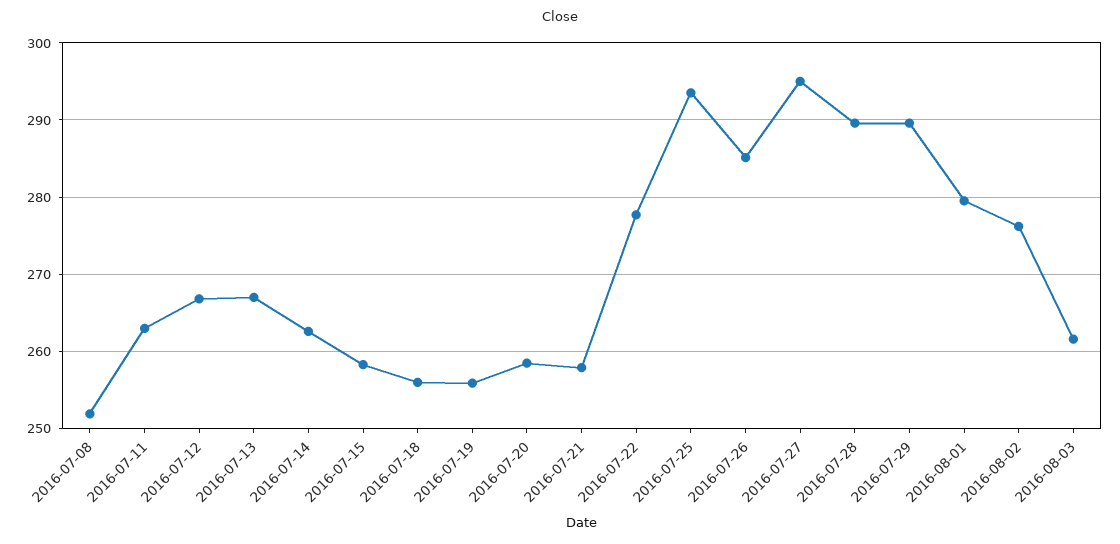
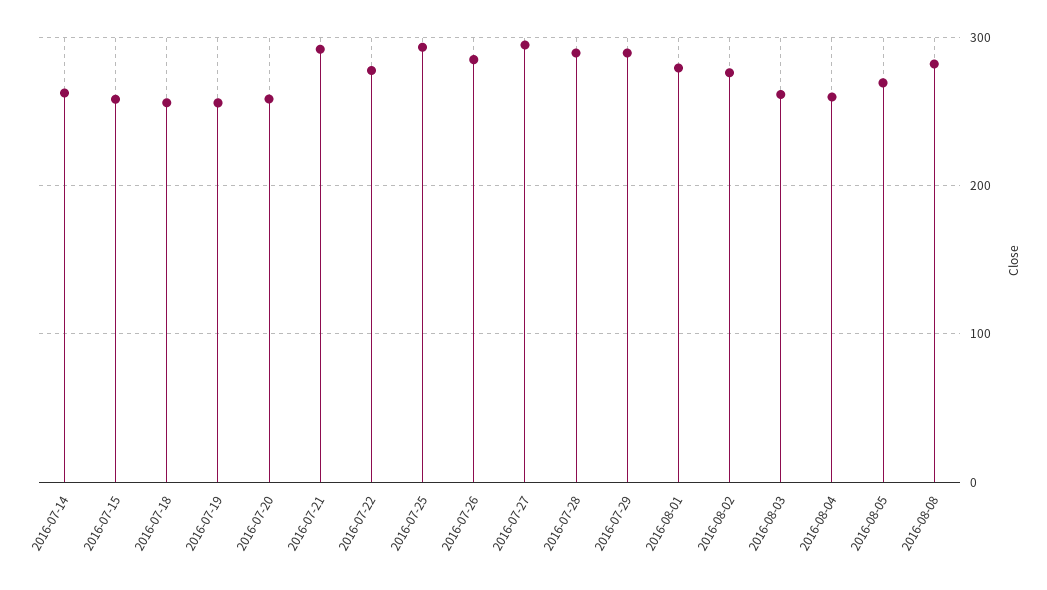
2016-07-08: 252 -> none
2016-07-11: 263 -> none
2016-07-12: 267 -> none
2016-07-13: 267 -> none
2016-07-21: 258 -> 290
2016-08-04: none -> 260
2016-08-05: none -> 270
2016-08-08: none -> 280

